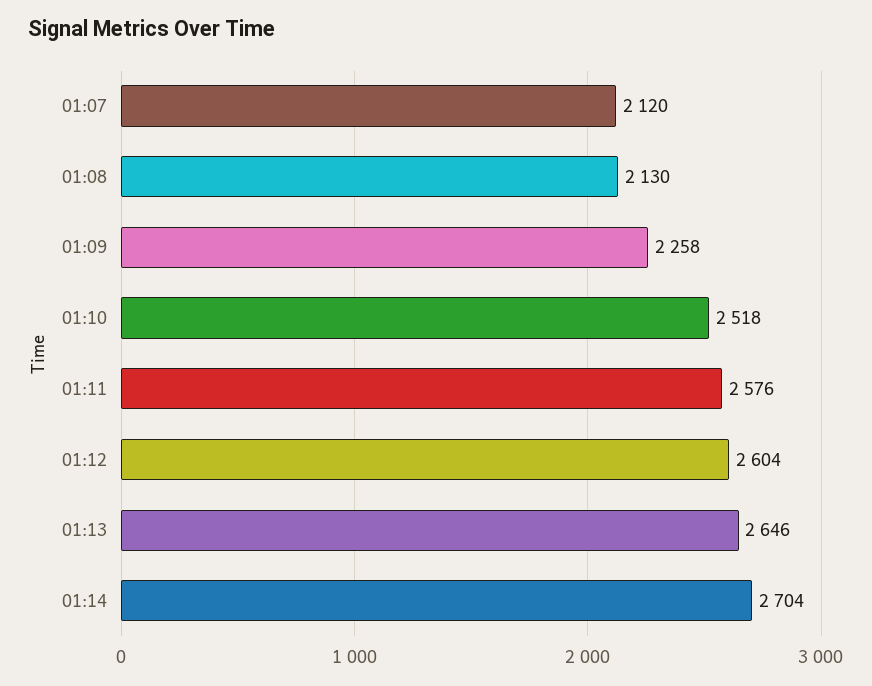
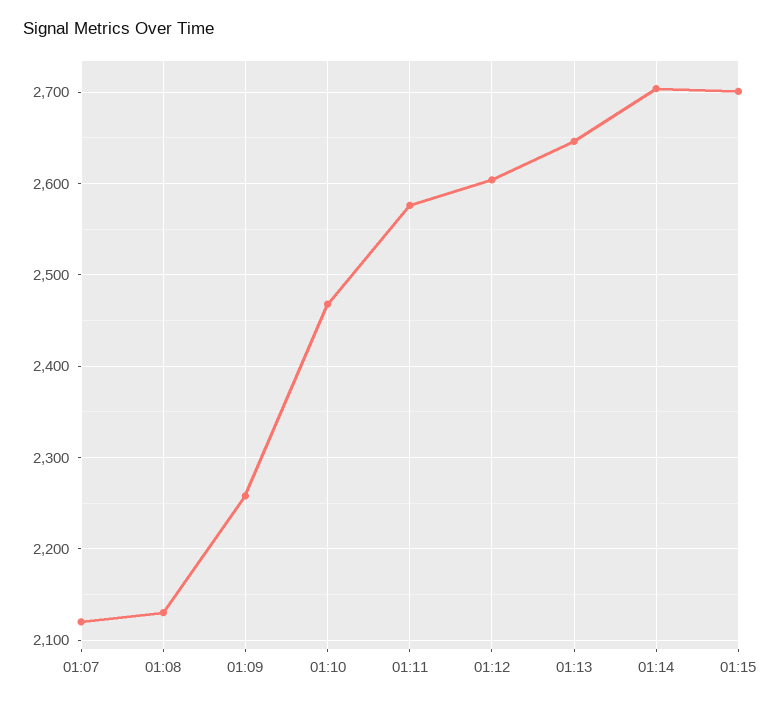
01:10: 2518 -> 2470
01:15: none -> 2700

